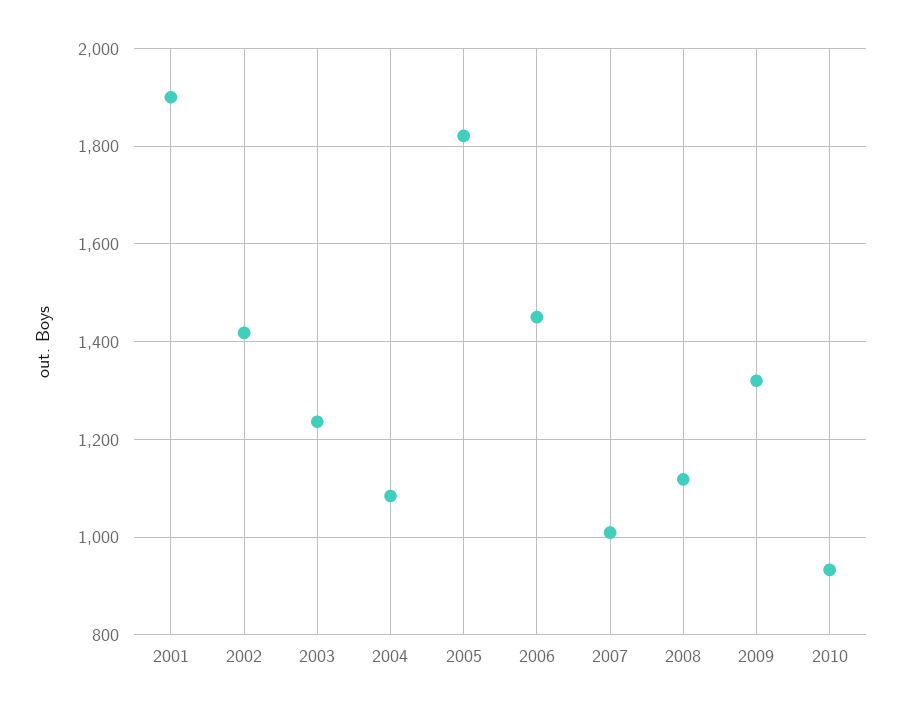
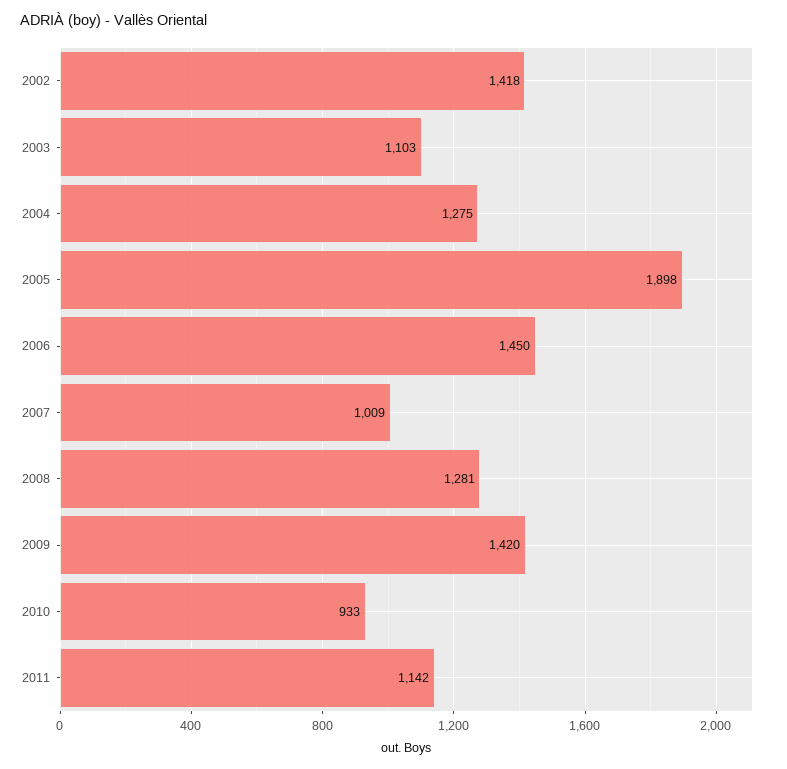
2001: 1900 -> none
2003: 1240 -> 1103
2004: 1080 -> 1275
2005: 1820 -> 1898
2008: 1120 -> 1281
2009: 1320 -> 1420
2011: none -> 1142

